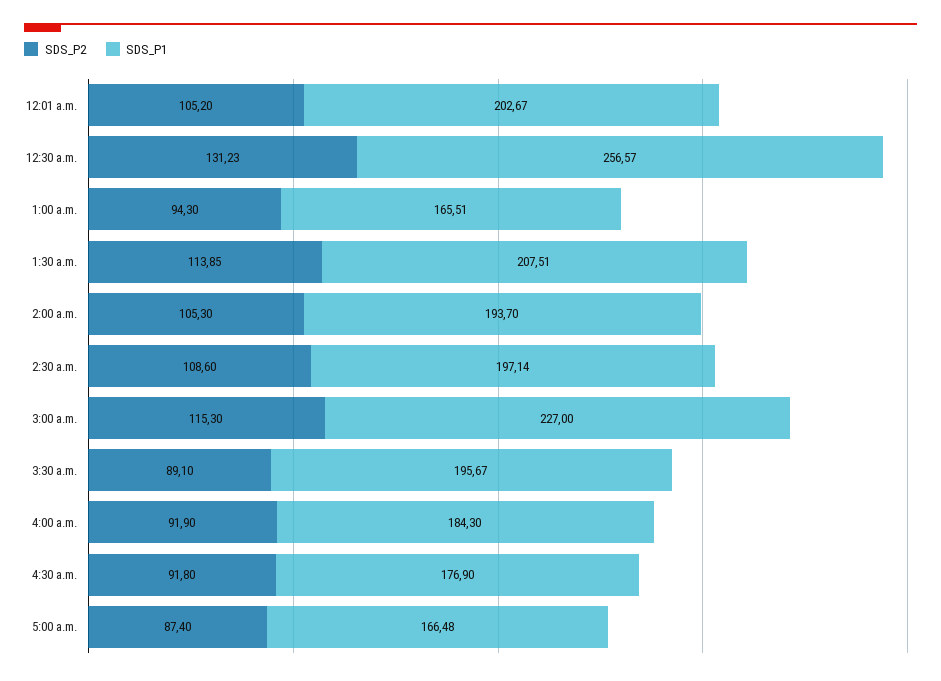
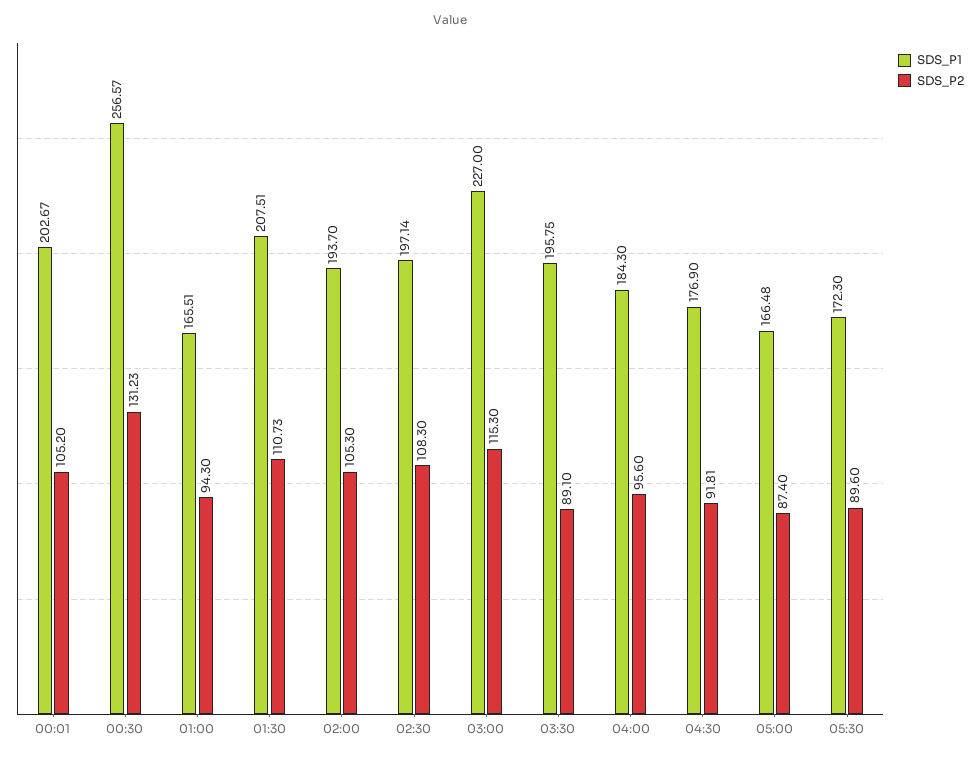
SDS_P2, 1:30 a.m.: 113.85 -> 110.73
SDS_P2, 2:30 a.m.: 108.6 -> 108.3
SDS_P1, 3:30 a.m.: 195.67 -> 195.75
SDS_P2, 4:00 a.m.: 91.9 -> 95.6
SDS_P2, 4:30 a.m.: 91.8 -> 91.81
SDS_P1, 05:30: none -> 172.3
SDS_P2, 05:30: none -> 89.6

